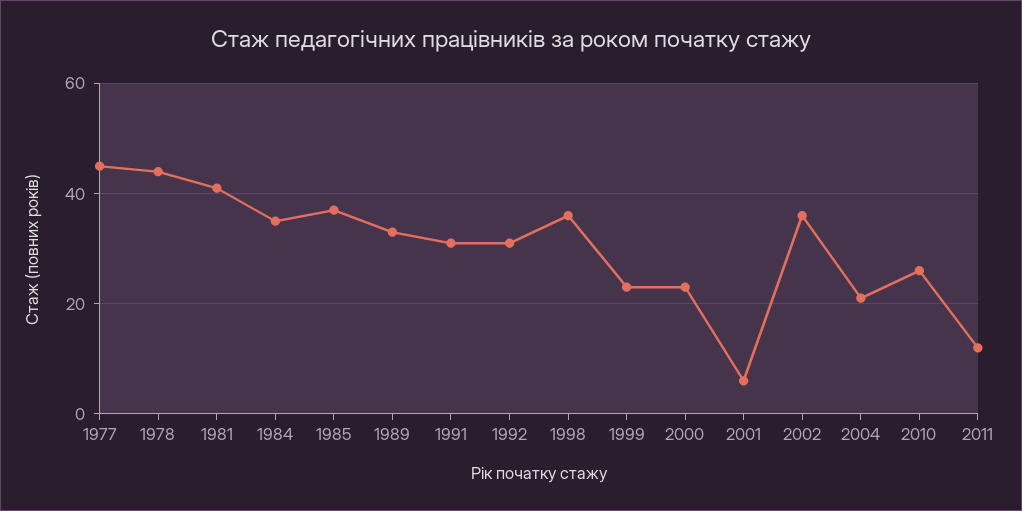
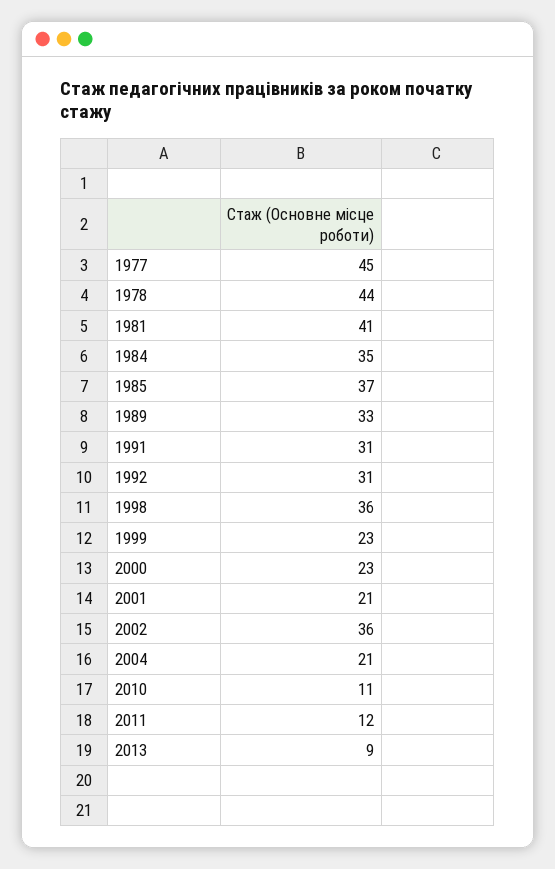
2001: 5 -> 21
2010: 25 -> 11
2013: none -> 9

